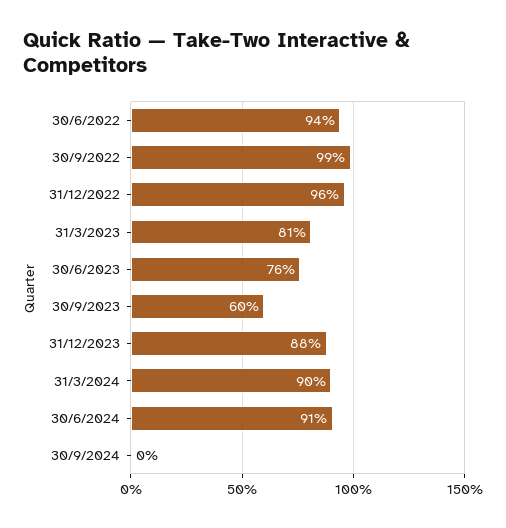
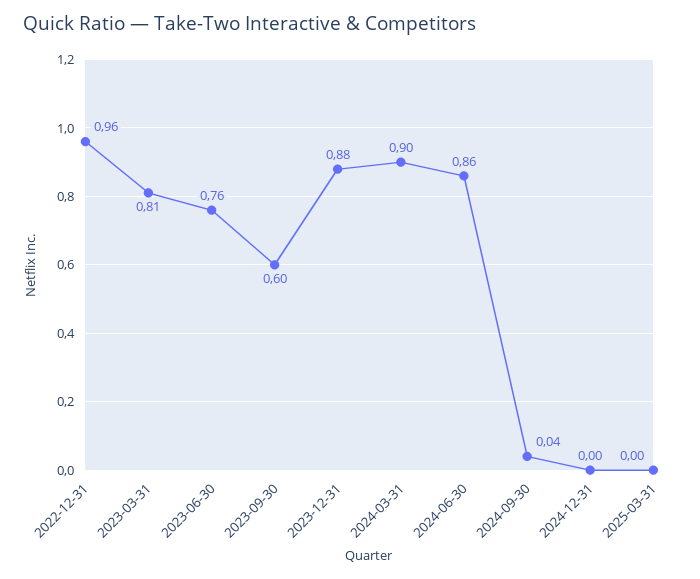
30/6/2022: 0.94 -> none
30/9/2022: 0.99 -> none
30/6/2024: 0.91 -> 0.86
30/9/2024: 0 -> 0.04
2024-12-31: none -> 0
2025-03-31: none -> 0

